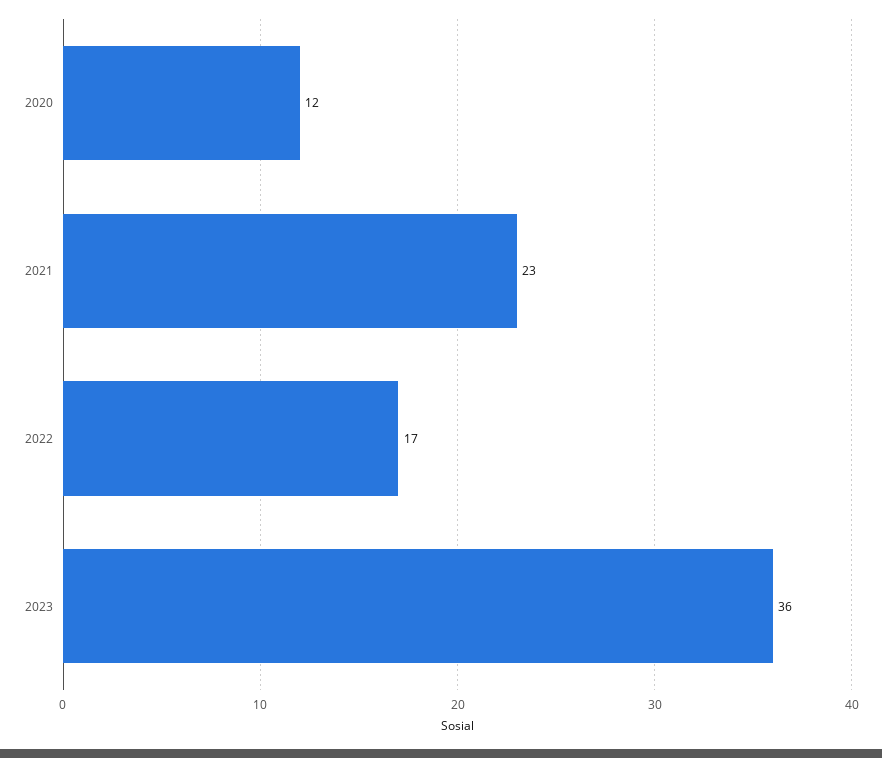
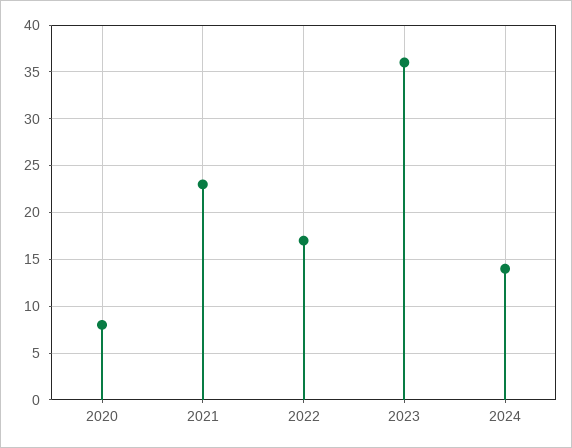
2020: 12 -> 8
2024: none -> 14

